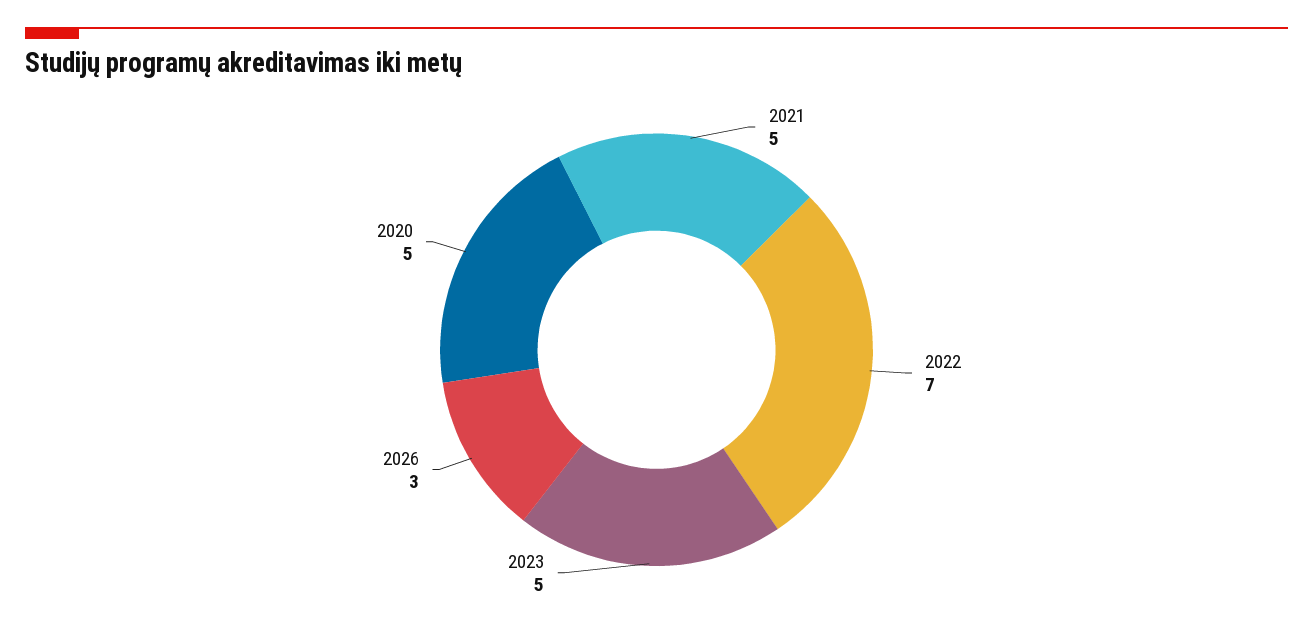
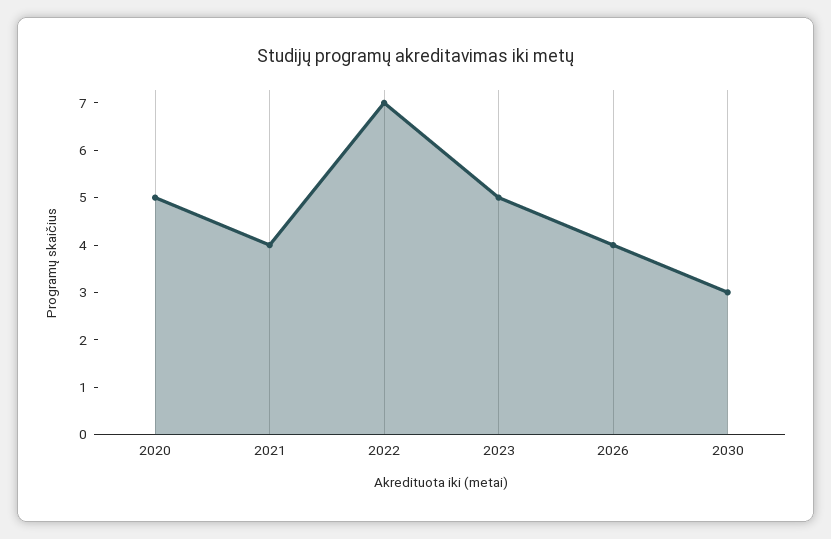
2021: 5 -> 4
2026: 3 -> 4
2030: none -> 3

